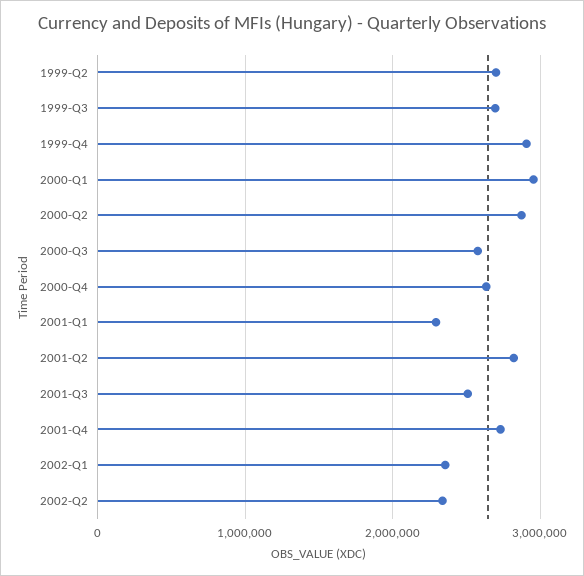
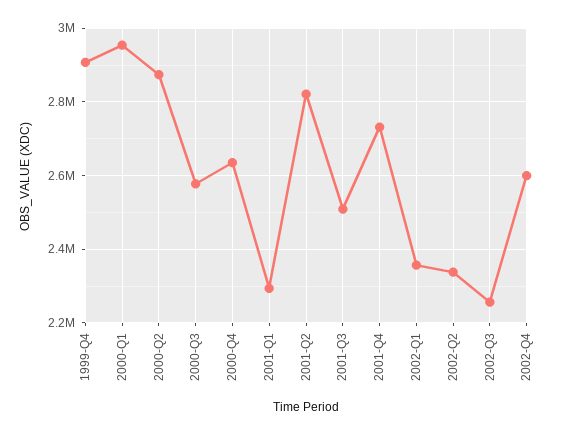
1999-Q2: 2700000 -> none
1999-Q3: 2700000 -> none
2002-Q3: none -> 2260000
2002-Q4: none -> 2600000

